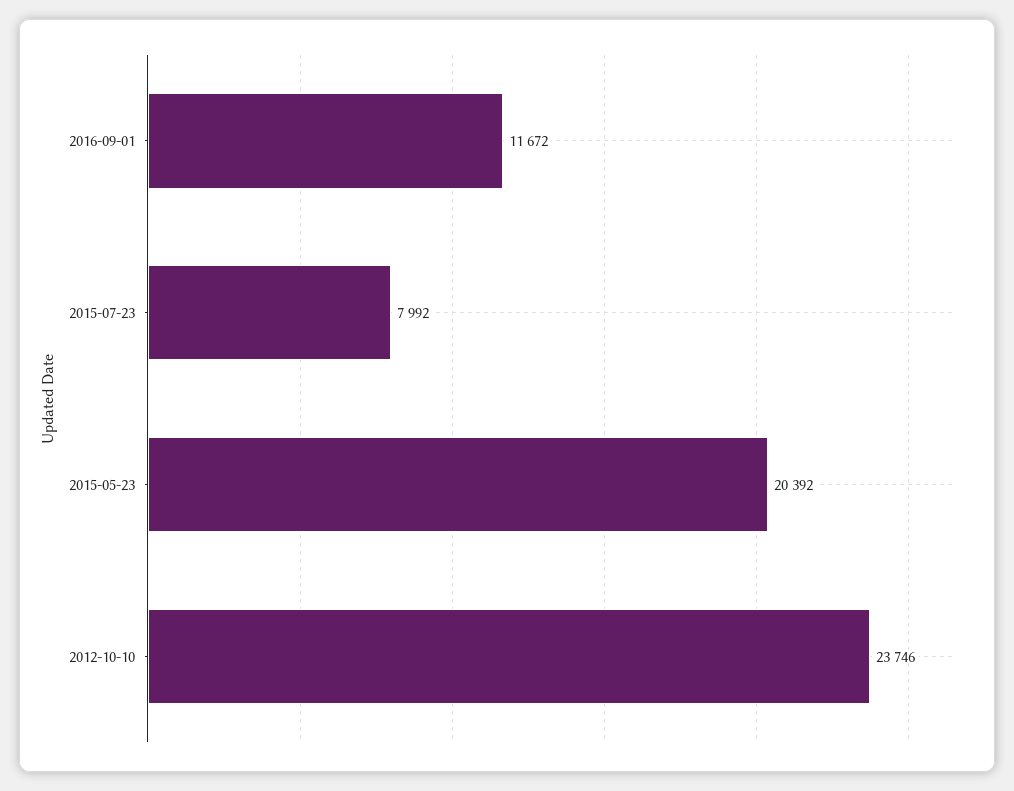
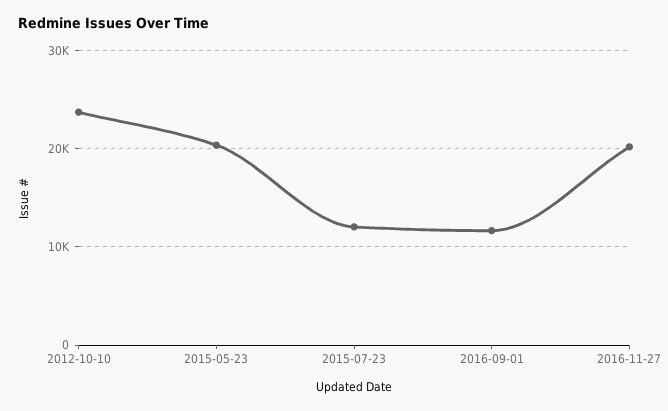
2015-07-23: 7992 -> 12000
2016-11-27: none -> 20000

